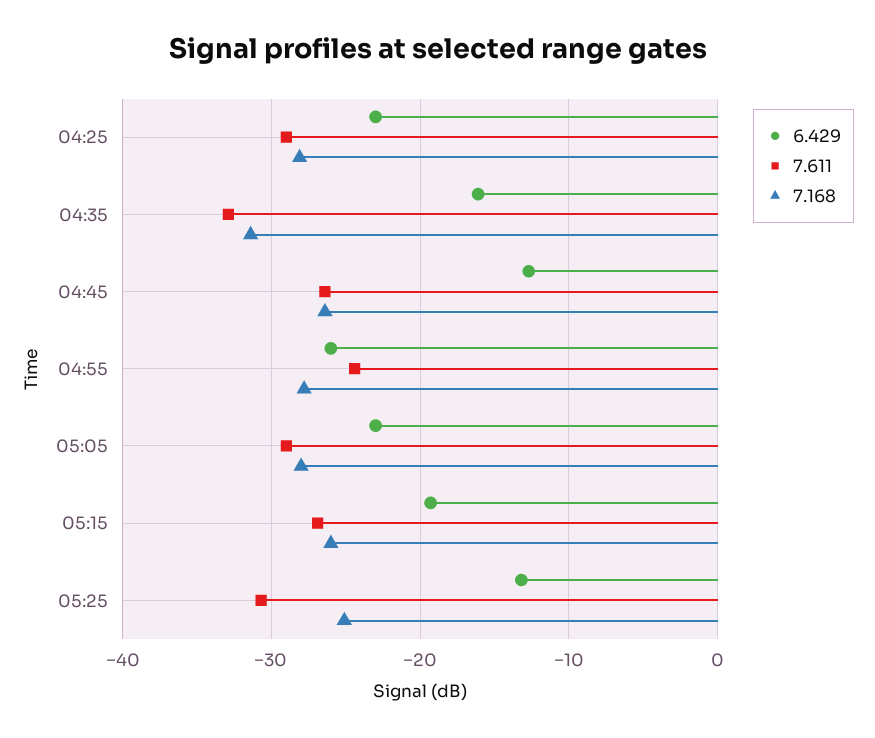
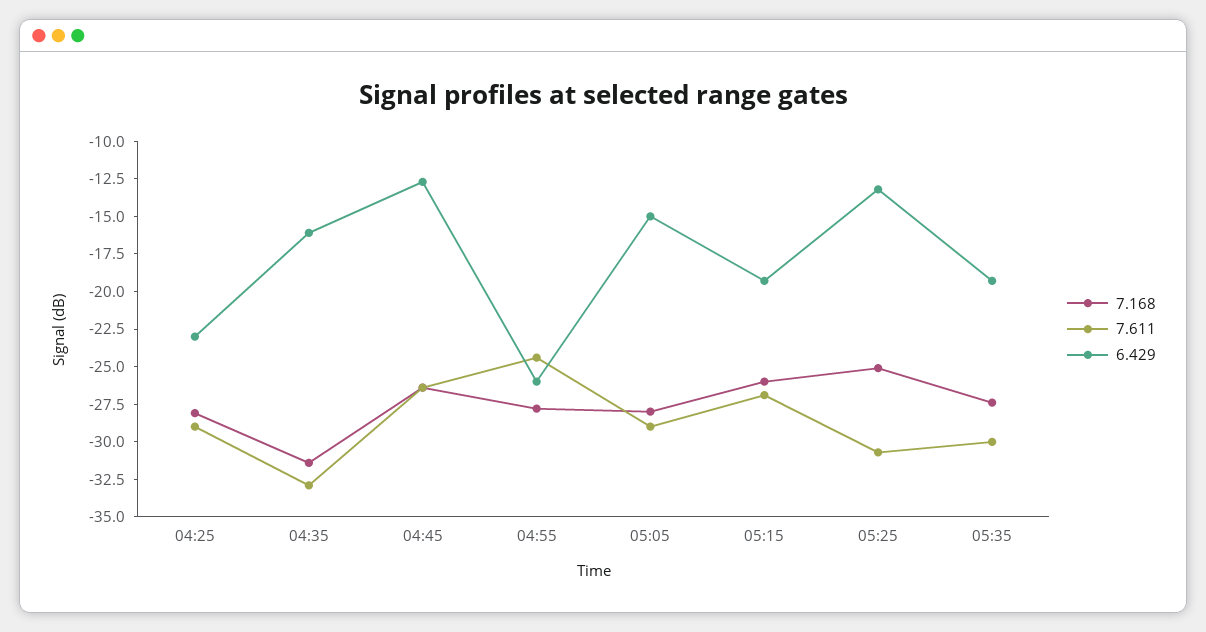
6.429, 05:05: -23 -> -15
7.168, 05:35: none -> -27.5
7.611, 05:35: none -> -30
6.429, 05:35: none -> -20

